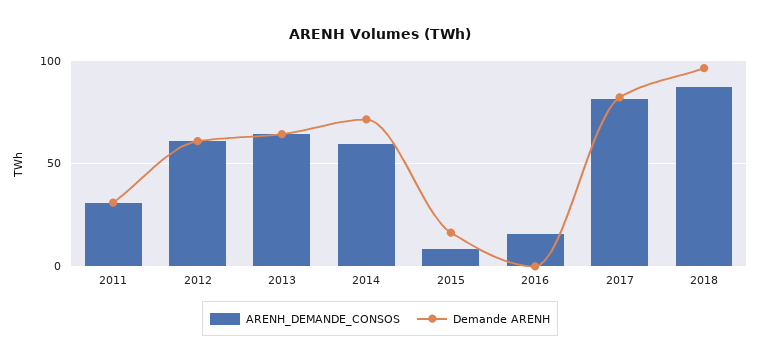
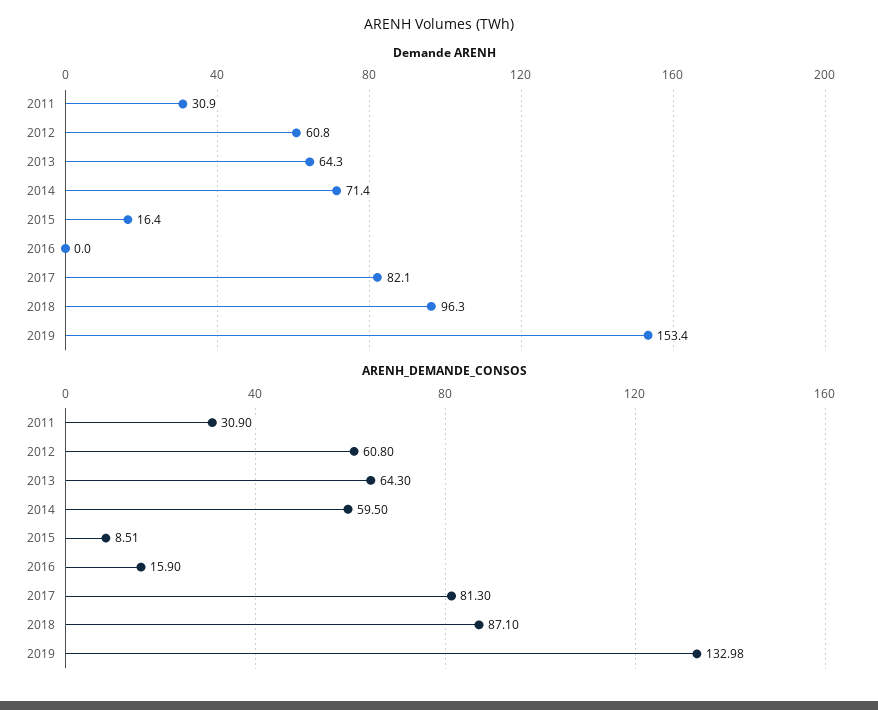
Demande ARENH, 2019: none -> 153.4
ARENH_DEMANDE_CONSOS, 2019: none -> 132.98

